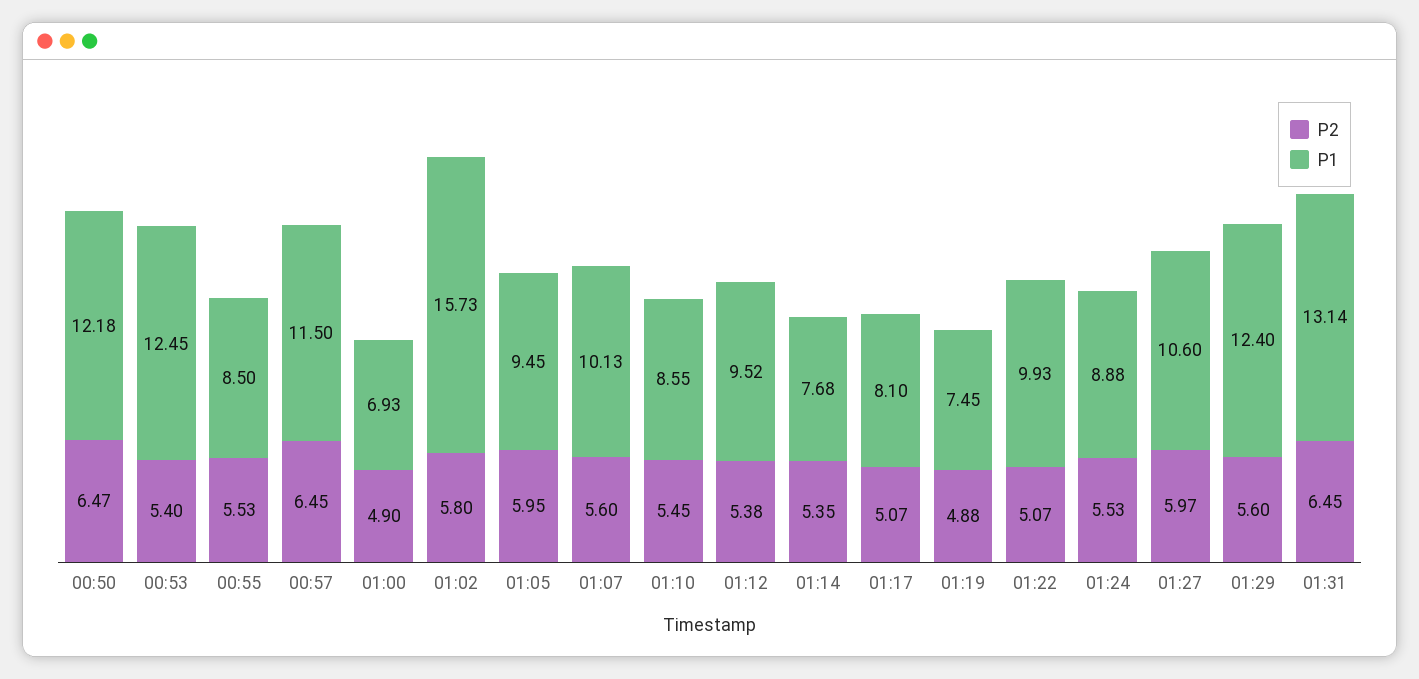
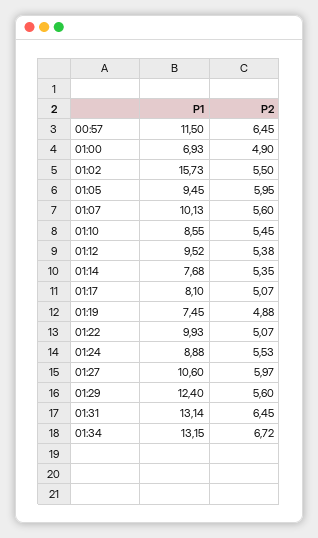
P2, 00:50: 6.47 -> none
P1, 00:50: 12.18 -> none
P2, 00:53: 5.4 -> none
P1, 00:53: 12.45 -> none
P2, 00:55: 5.53 -> none
P1, 00:55: 8.5 -> none
P2, 01:02: 5.8 -> 5.5
P1, 01:34: none -> 13.15
P2, 01:34: none -> 6.72

